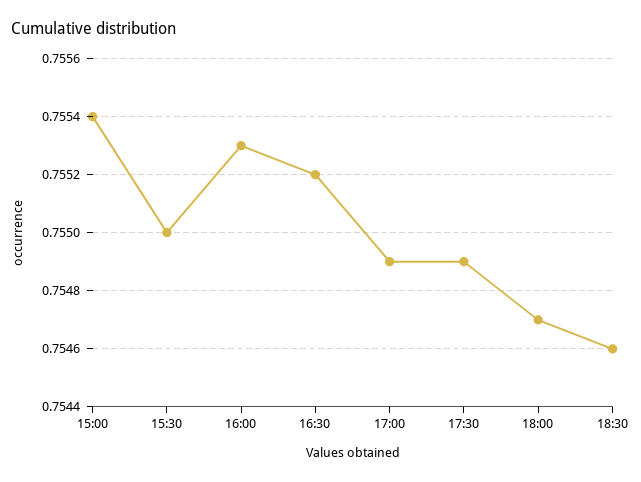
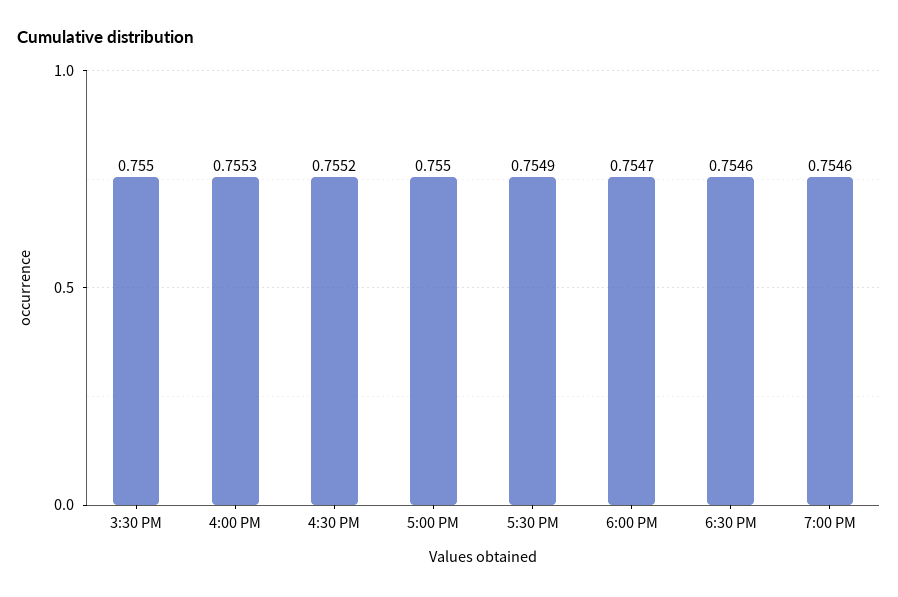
15:00: 0.7554 -> none
17:00: 0.7549 -> 0.755
7:00 PM: none -> 0.7546

